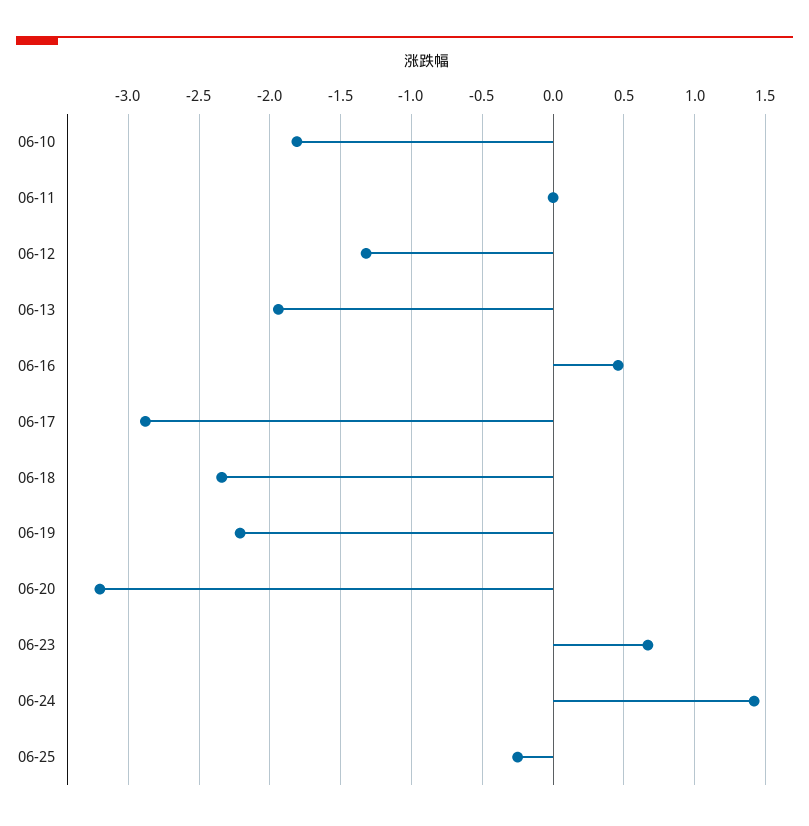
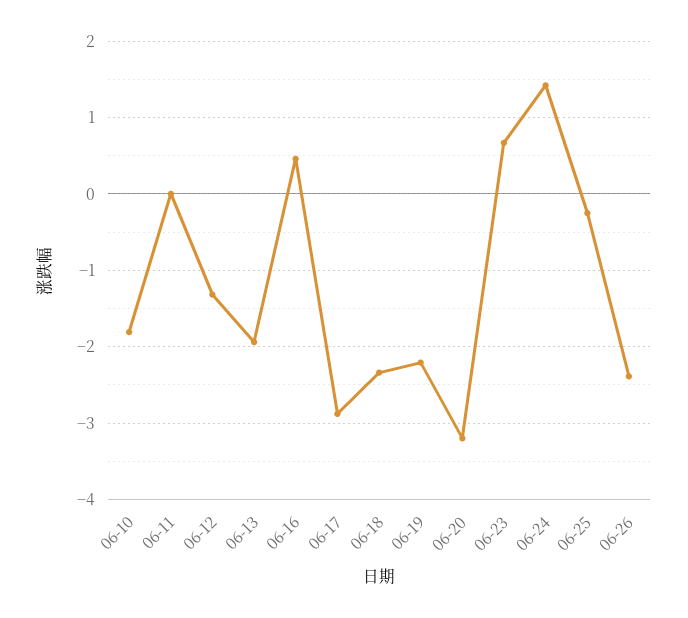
06-26: none -> -2.4

